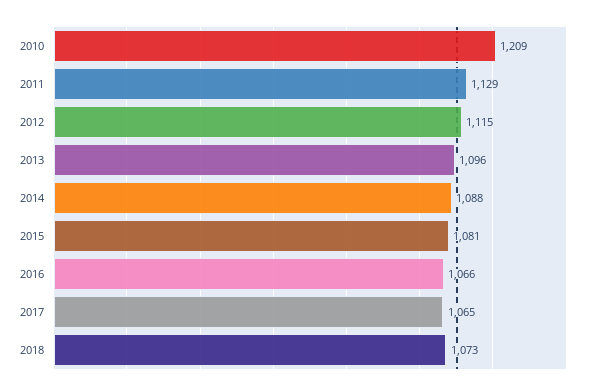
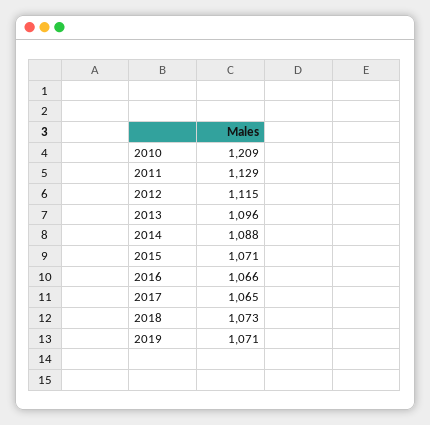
2015: 1081 -> 1071
2019: none -> 1071

